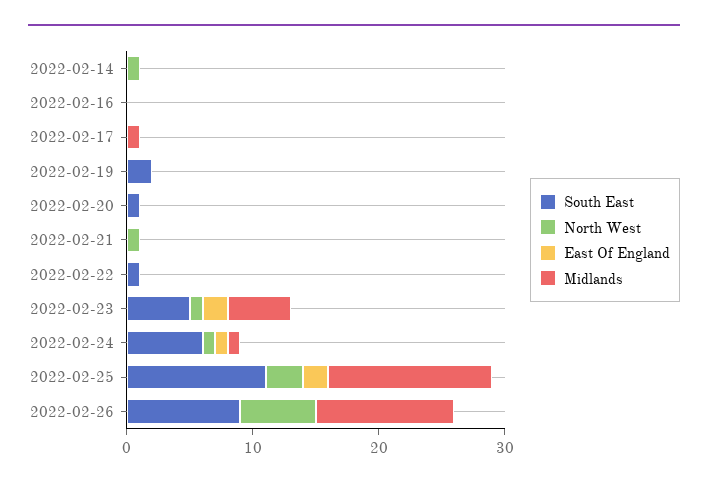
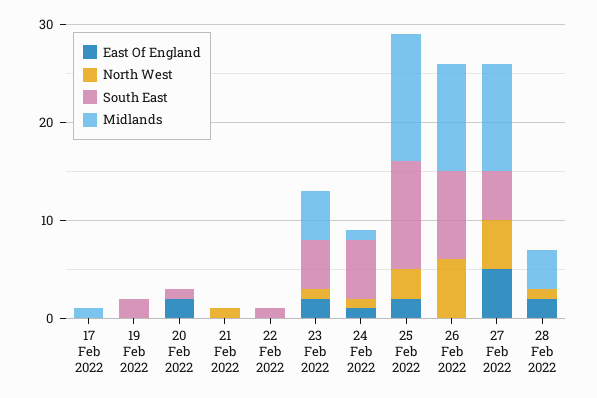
South East, 2022-02-14: 0 -> none
North West, 2022-02-14: 1 -> none
East Of England, 2022-02-14: 0 -> none
Midlands, 2022-02-14: 0 -> none
South East, 2022-02-16: 0 -> none
North West, 2022-02-16: 0 -> none
East Of England, 2022-02-16: 0 -> none
Midlands, 2022-02-16: 0 -> none
East Of England, 2022-02-20: 0 -> 2
East Of England, 27 Feb 2022: none -> 5
North West, 27 Feb 2022: none -> 5
South East, 27 Feb 2022: none -> 5
Midlands, 27 Feb 2022: none -> 11
East Of England, 28 Feb 2022: none -> 2
North West, 28 Feb 2022: none -> 1
South East, 28 Feb 2022: none -> 0
Midlands, 28 Feb 2022: none -> 4

